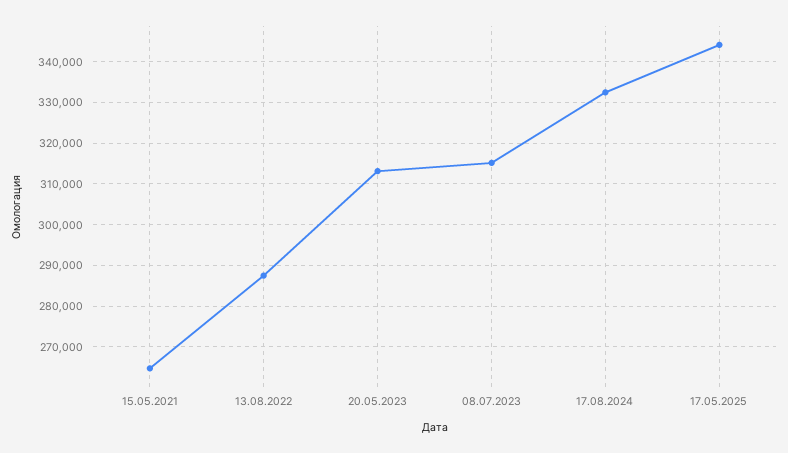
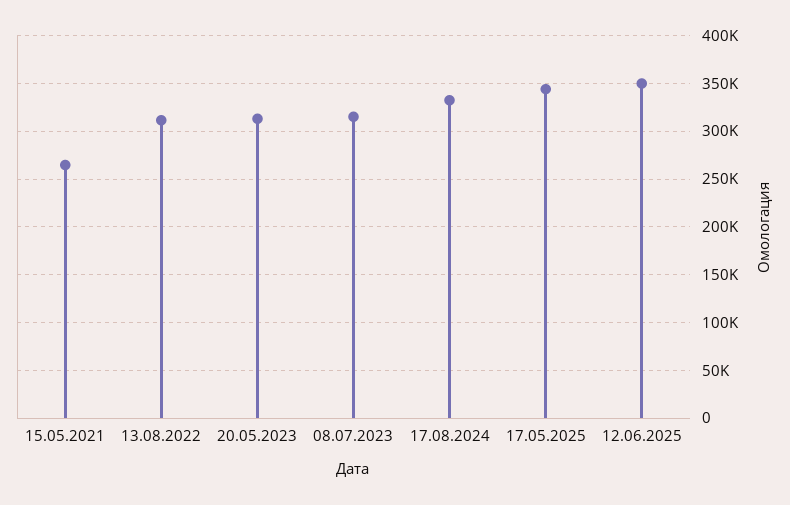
13.08.2022: 288000 -> 310000
12.06.2025: none -> 350000

